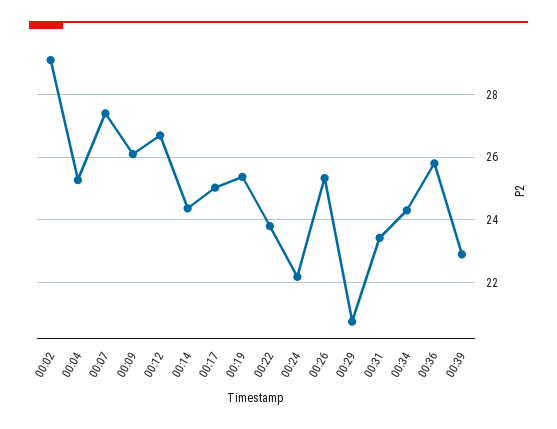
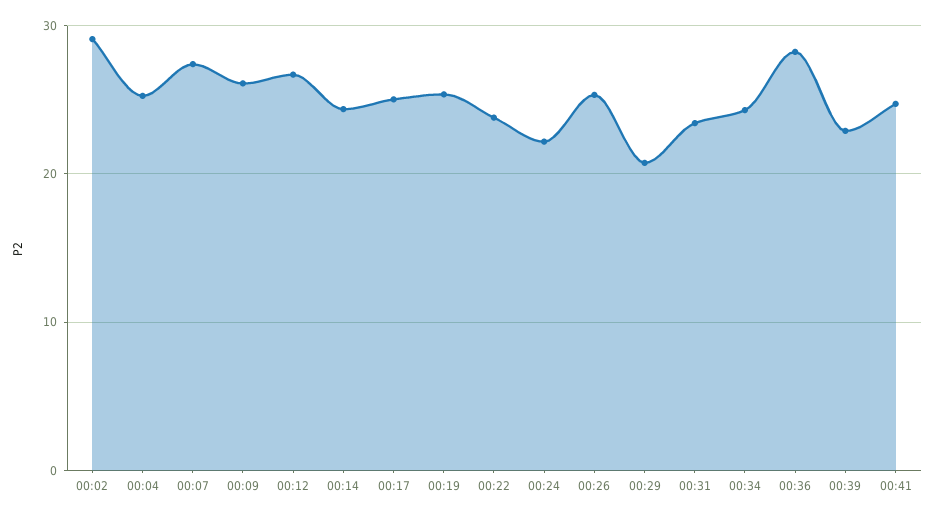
00:36: 25.8 -> 28
00:41: none -> 25

